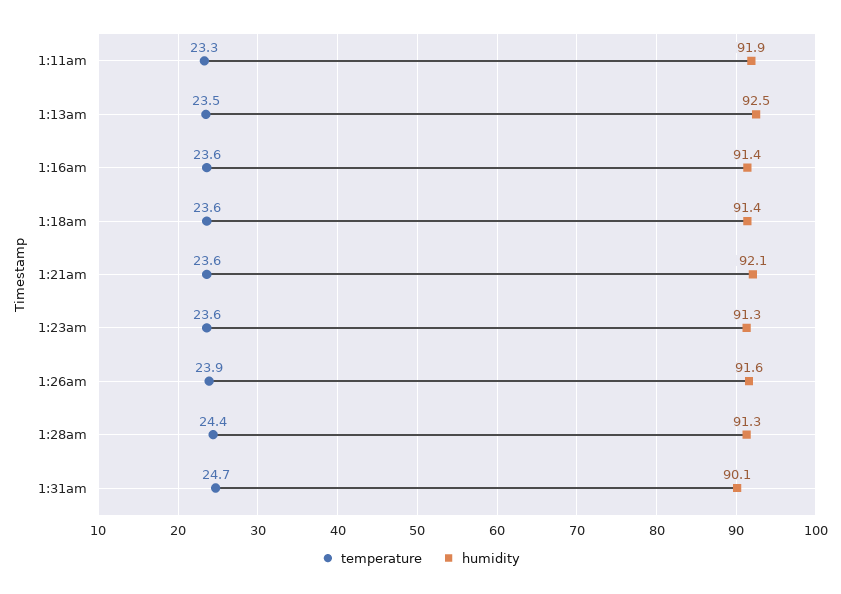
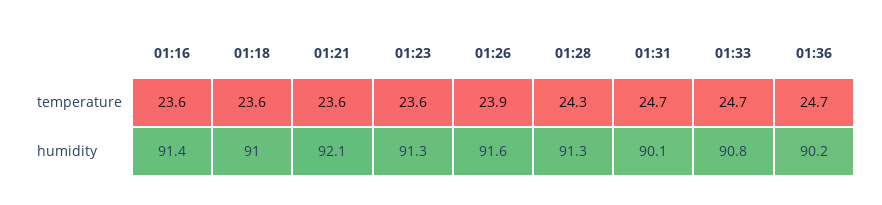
temperature, 1:11am: 23.3 -> none
humidity, 1:11am: 91.9 -> none
temperature, 1:13am: 23.5 -> none
humidity, 1:13am: 92.5 -> none
humidity, 1:18am: 91.4 -> 91
temperature, 1:28am: 24.4 -> 24.3
temperature, 01:33: none -> 24.7
temperature, 01:36: none -> 24.7
humidity, 01:33: none -> 90.8
humidity, 01:36: none -> 90.2

